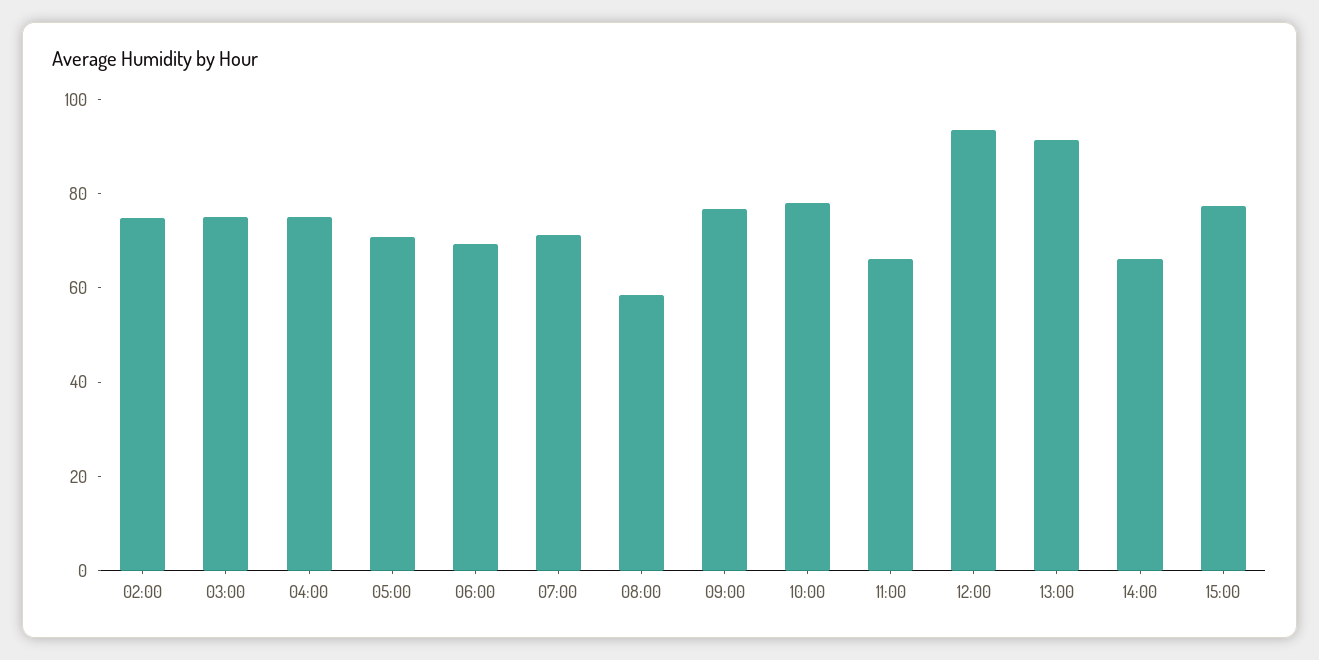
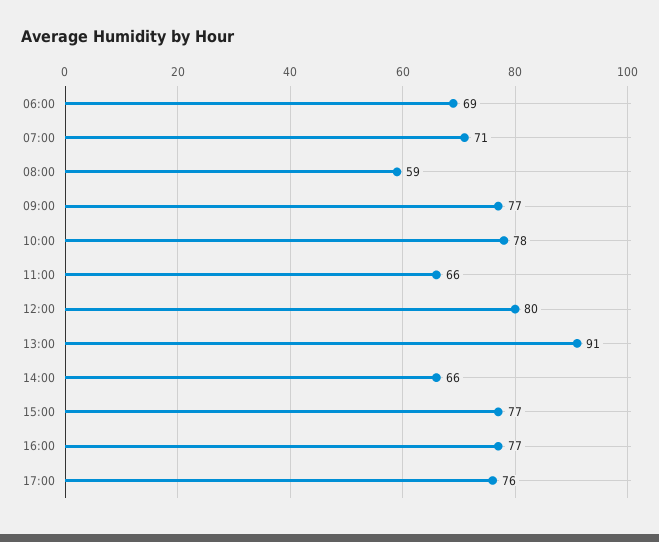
02:00: 75 -> none
03:00: 75 -> none
04:00: 75 -> none
05:00: 70 -> none
12:00: 95 -> 80
16:00: none -> 77
17:00: none -> 76

